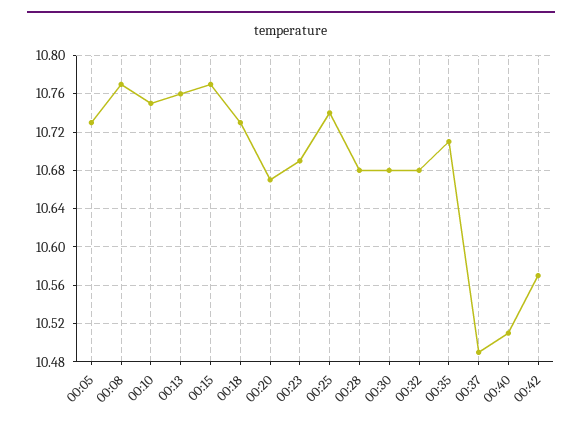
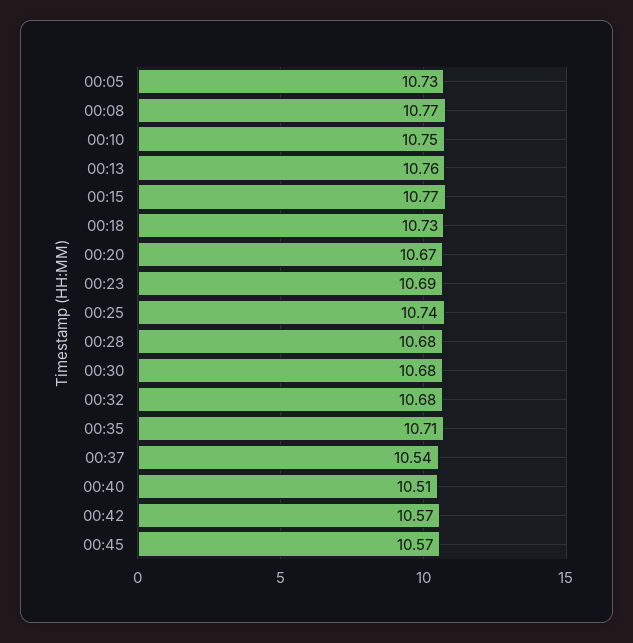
00:37: 10.49 -> 10.54
00:45: none -> 10.57

